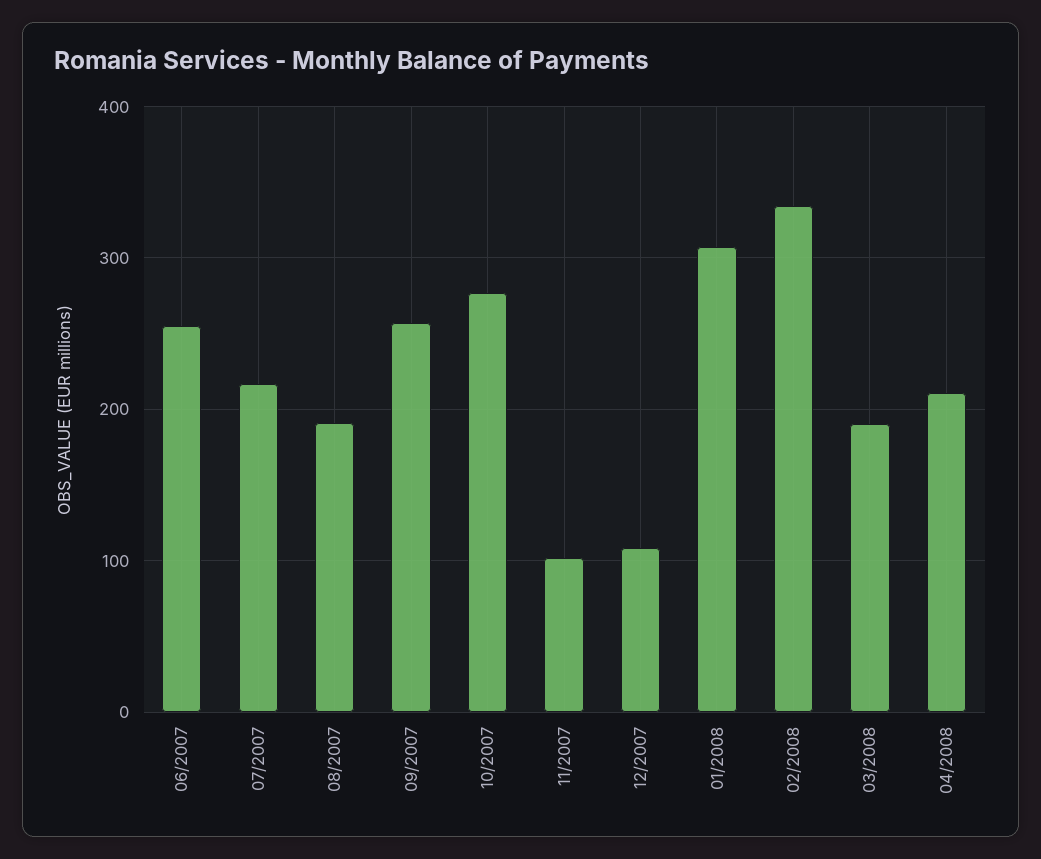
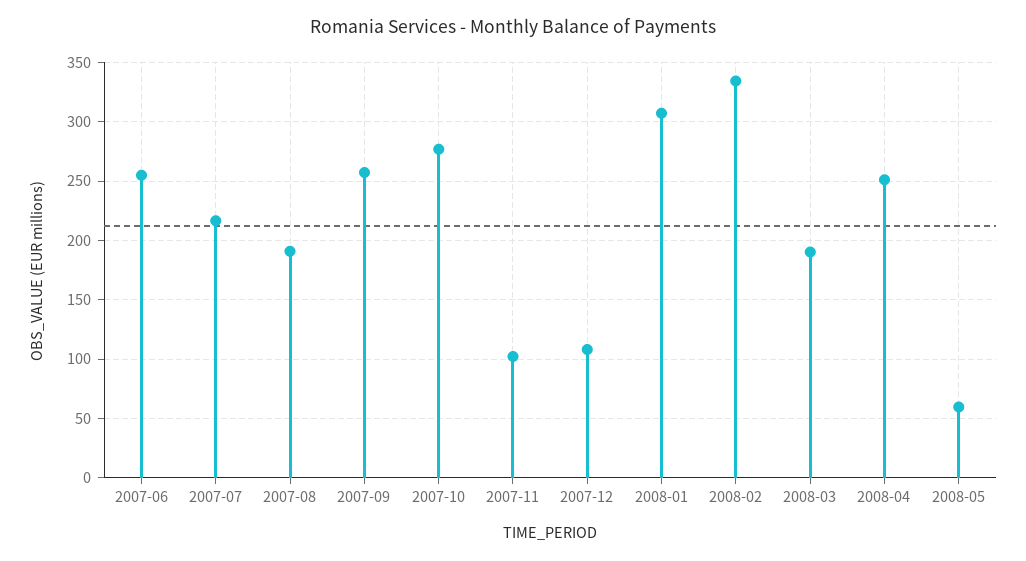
04/2008: 210 -> 250
2008-05: none -> 60

